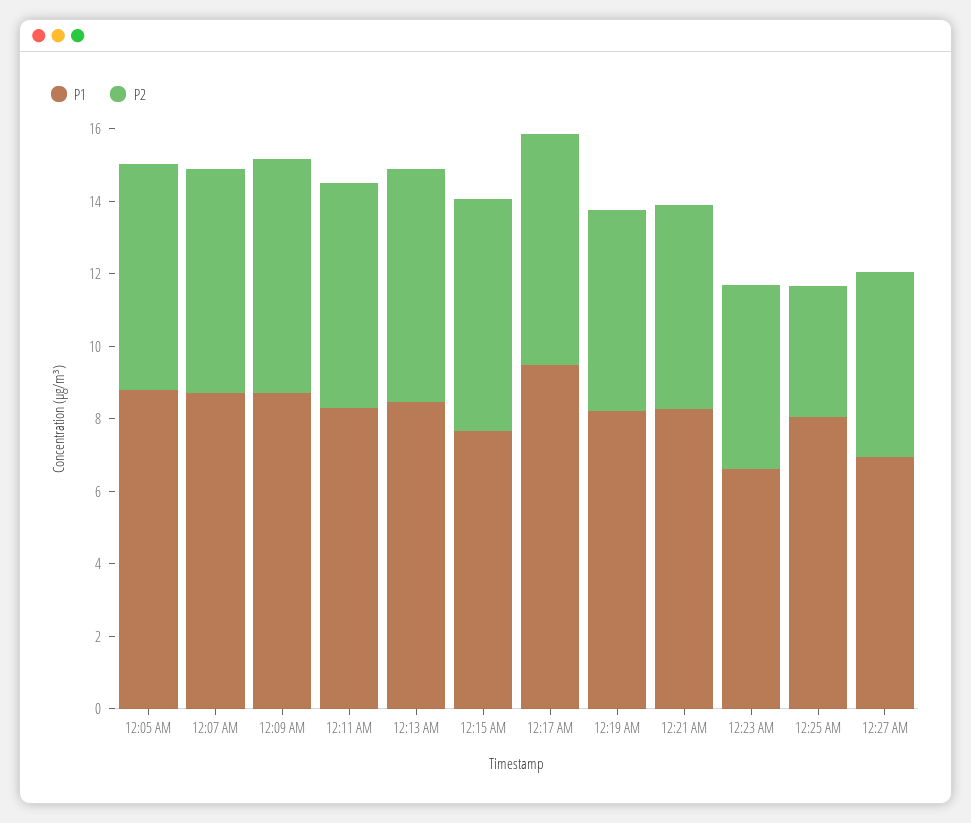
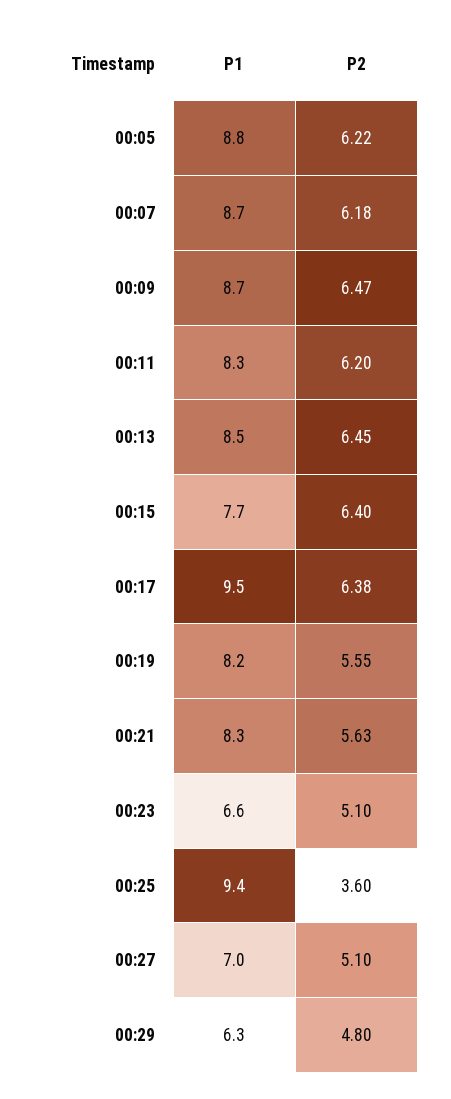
P1, 12:25 AM: 8 -> 9.4
P1, 00:29: none -> 6.3
P2, 00:29: none -> 4.8

